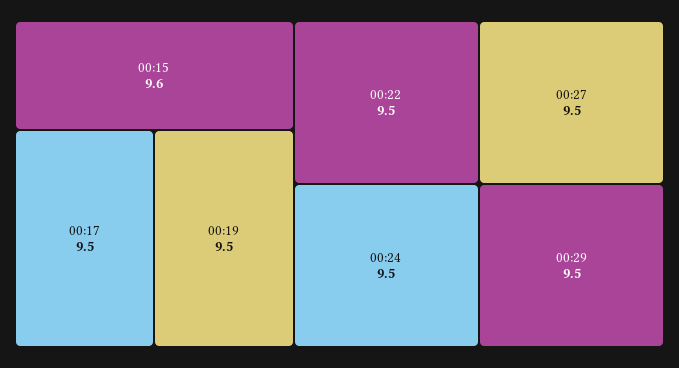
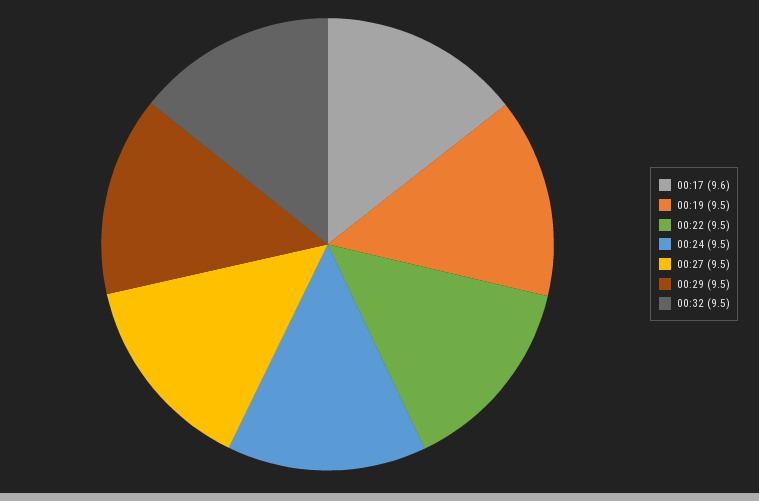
00:15: 9.6 -> none
00:17: 9.5 -> 9.6
00:32: none -> 9.5

